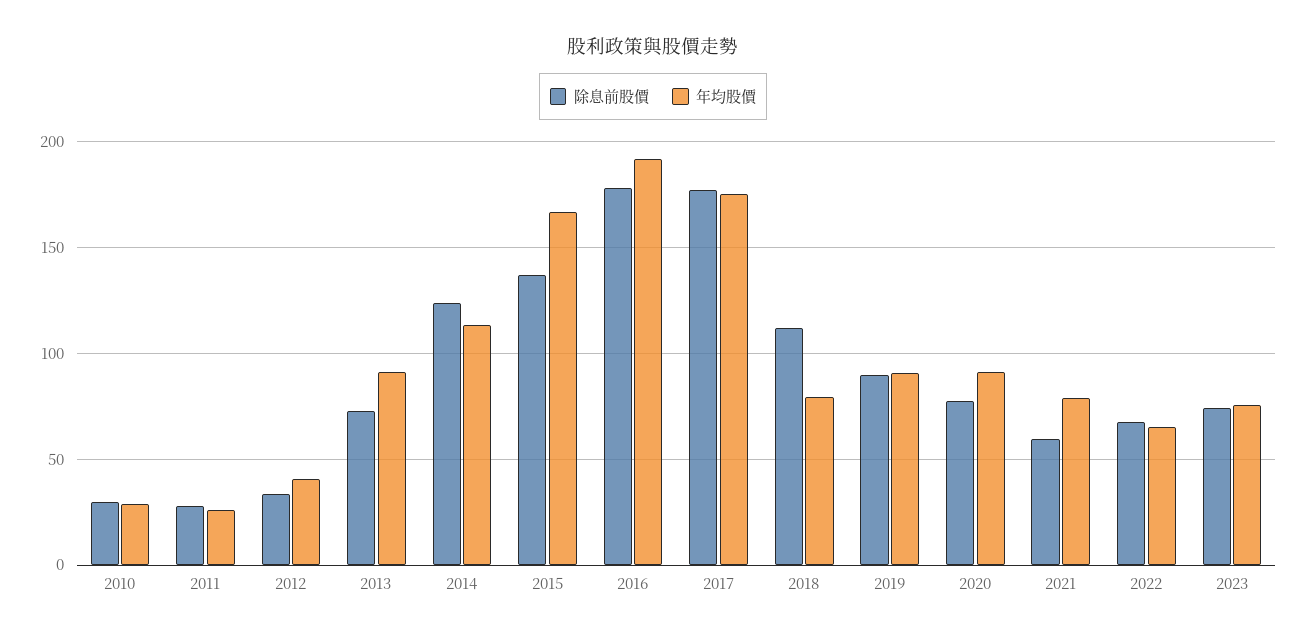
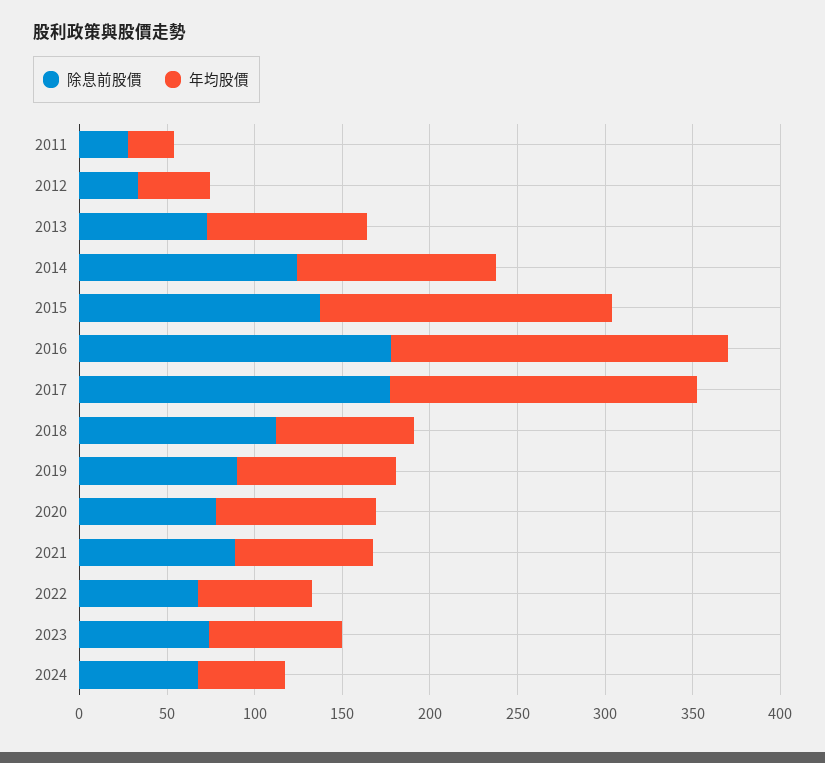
除息前股價, 2010: 30 -> none
年均股價, 2010: 30 -> none
除息前股價, 2021: 60 -> 90
除息前股價, 2024: none -> 70
年均股價, 2024: none -> 50

